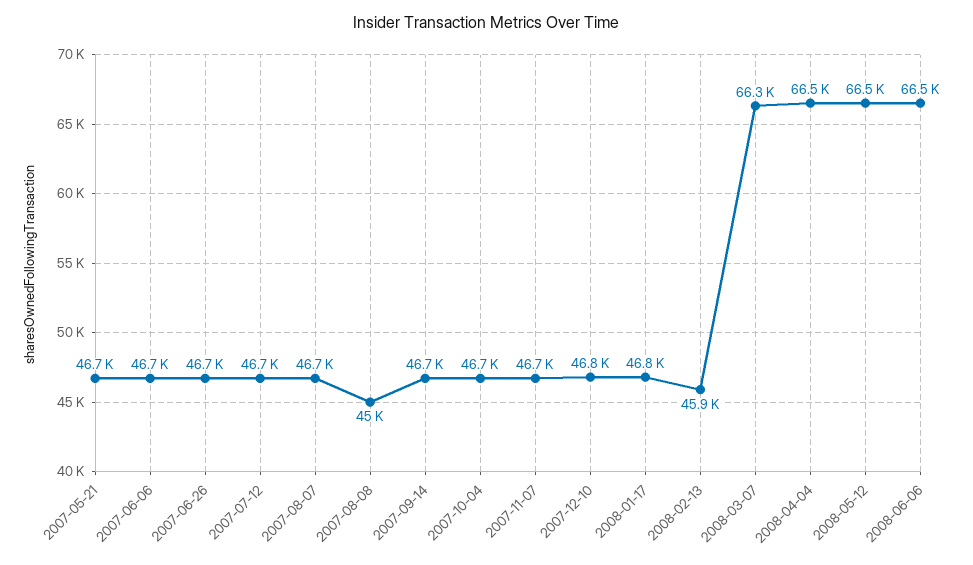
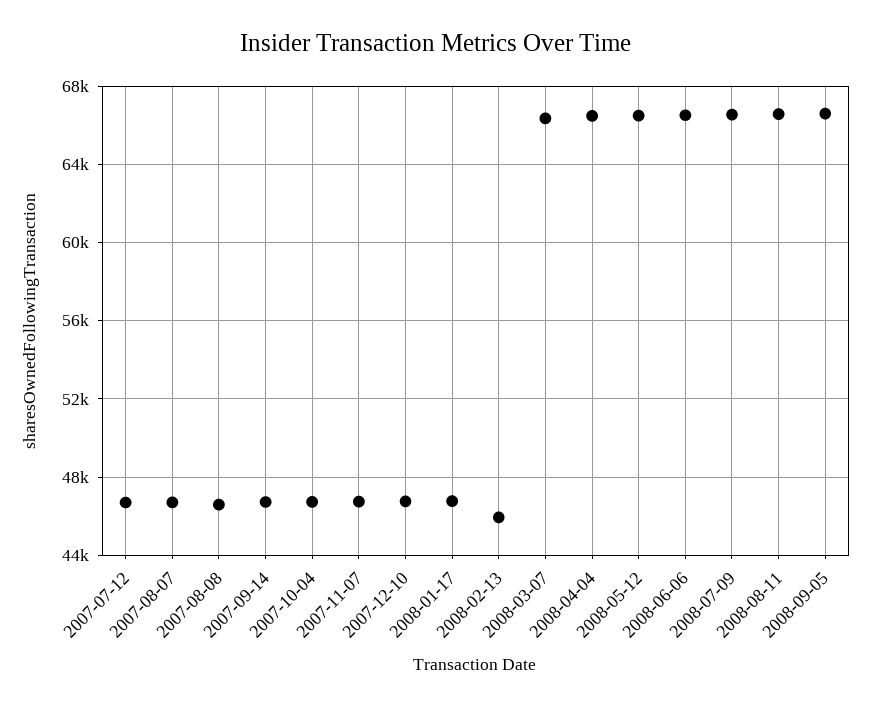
2007-05-21: 46700 -> none
2007-06-06: 46700 -> none
2007-06-26: 46700 -> none
2007-08-08: 45000 -> 46500
2008-07-09: none -> 66500
2008-08-11: none -> 66500
2008-09-05: none -> 66500

